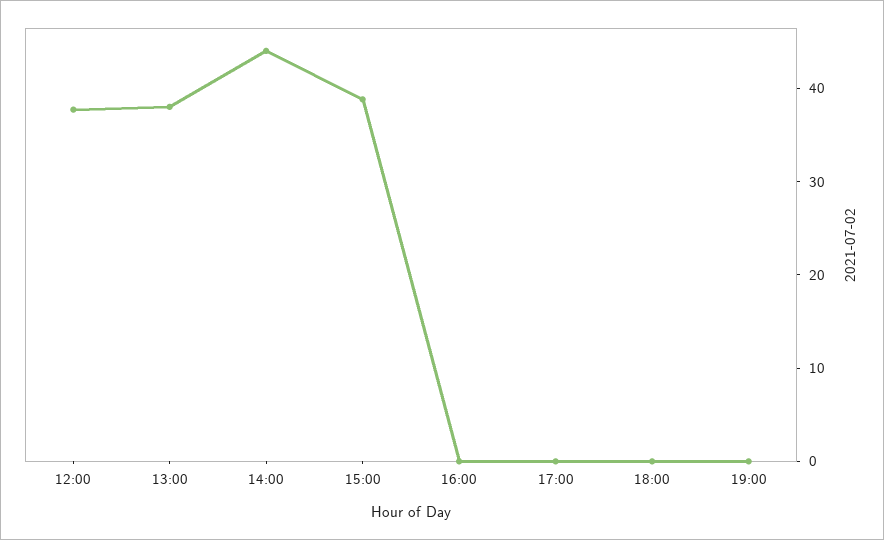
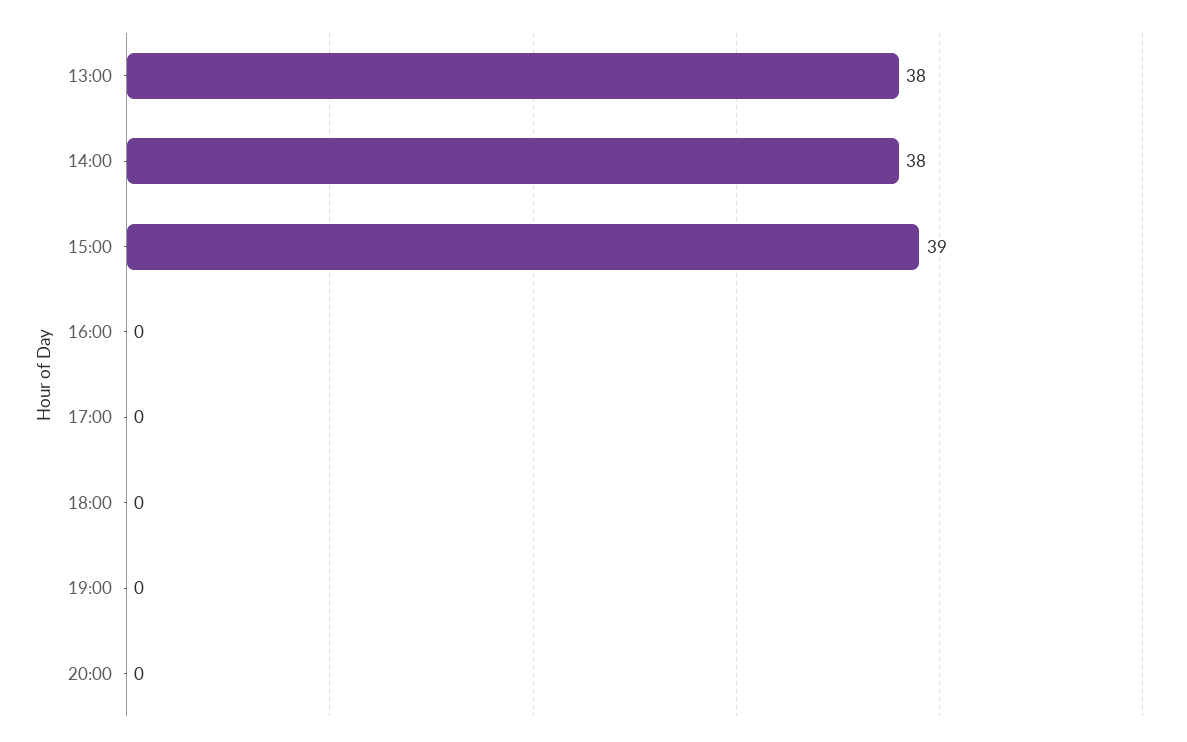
12:00: 38 -> none
14:00: 44 -> 38
20:00: none -> 0

